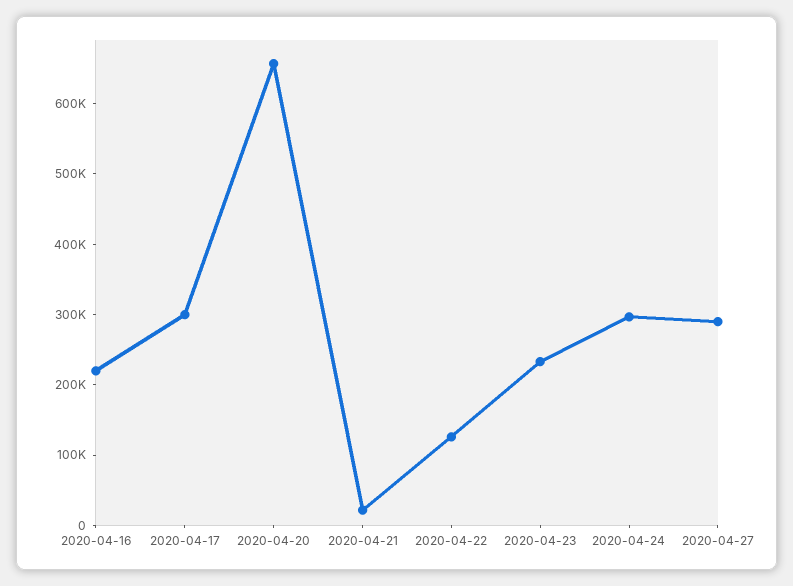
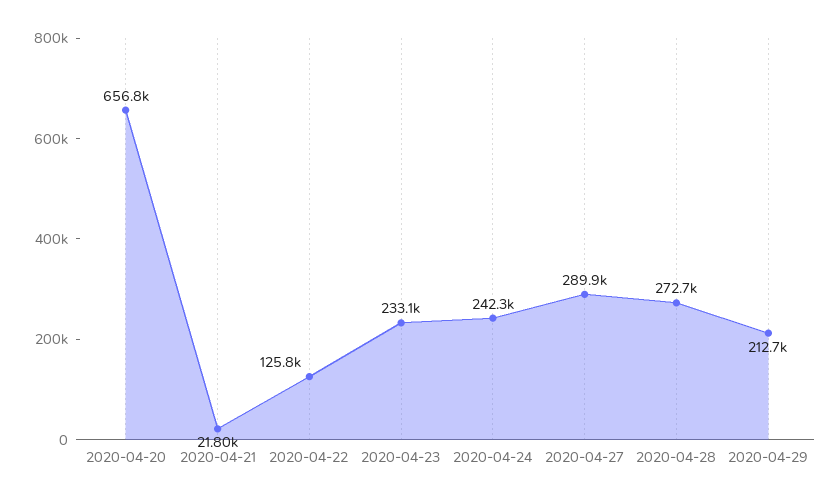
2020-04-16: 220000 -> none
2020-04-17: 300000 -> none
2020-04-24: 300000 -> 242300
2020-04-28: none -> 272700
2020-04-29: none -> 212700

